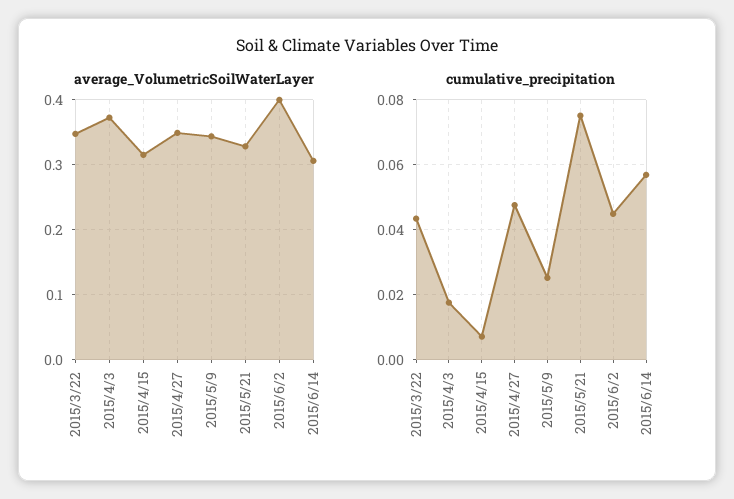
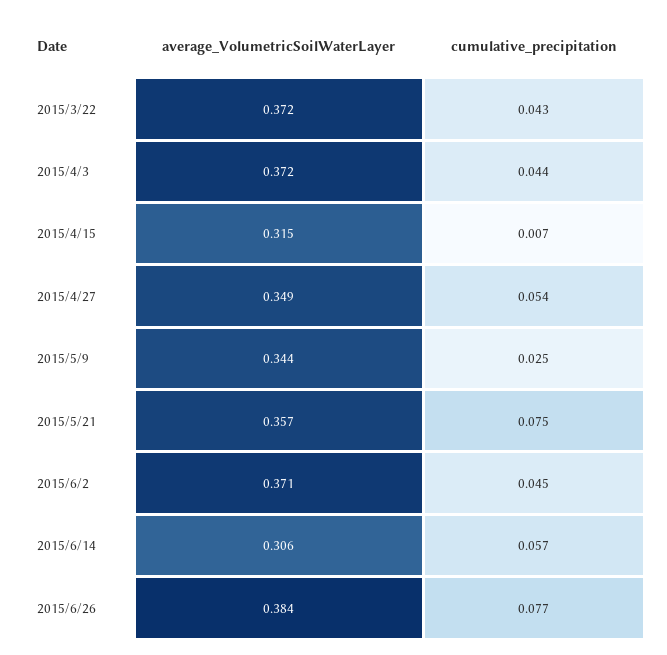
average_VolumetricSoilWaterLayer, 2015/3/22: 0.35 -> 0.372
average_VolumetricSoilWaterLayer, 2015/5/21: 0.33 -> 0.357
average_VolumetricSoilWaterLayer, 2015/6/2: 0.4 -> 0.371
cumulative_precipitation, 2015/4/3: 0.018 -> 0.044
cumulative_precipitation, 2015/4/27: 0.048 -> 0.054
average_VolumetricSoilWaterLayer, 2015/6/26: none -> 0.384
cumulative_precipitation, 2015/6/26: none -> 0.077

